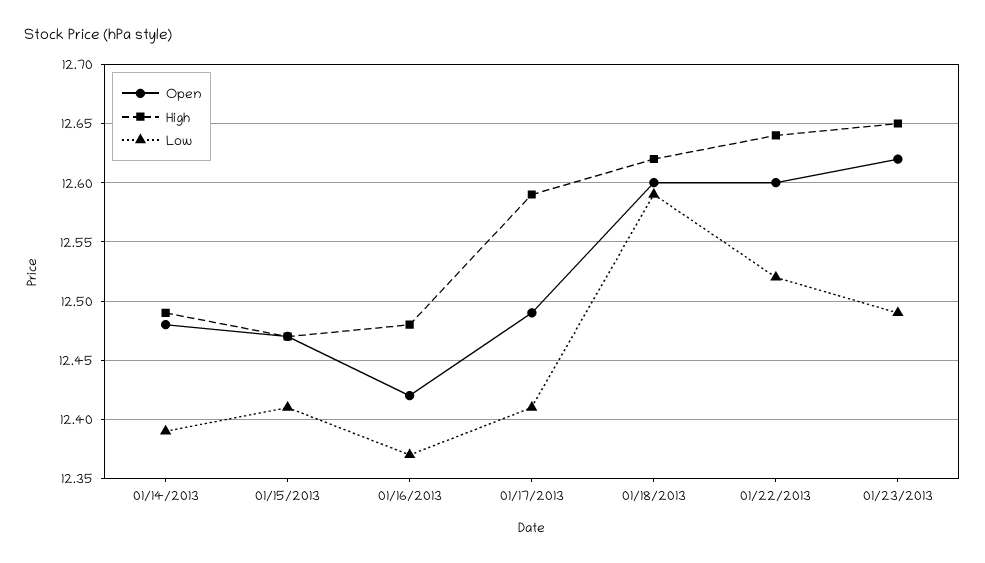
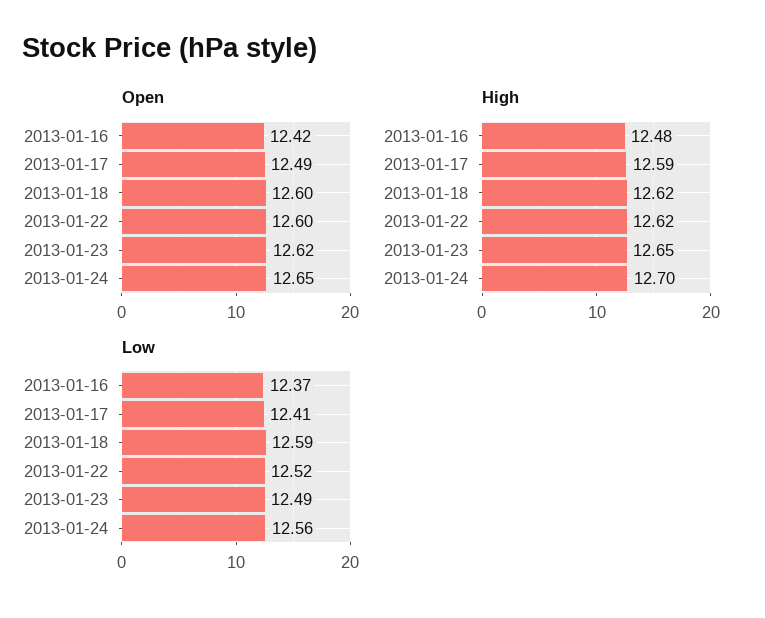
Open, 01/14/2013: 12.48 -> none
High, 01/14/2013: 12.49 -> none
Low, 01/14/2013: 12.39 -> none
Open, 01/15/2013: 12.47 -> none
High, 01/15/2013: 12.47 -> none
Low, 01/15/2013: 12.41 -> none
High, 01/22/2013: 12.64 -> 12.62
Open, 2013-01-24: none -> 12.65
High, 2013-01-24: none -> 12.7
Low, 2013-01-24: none -> 12.56

